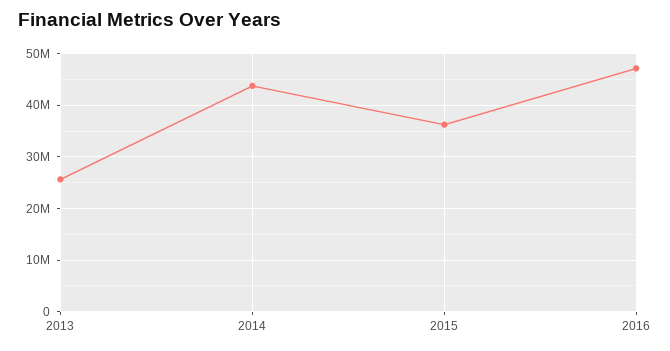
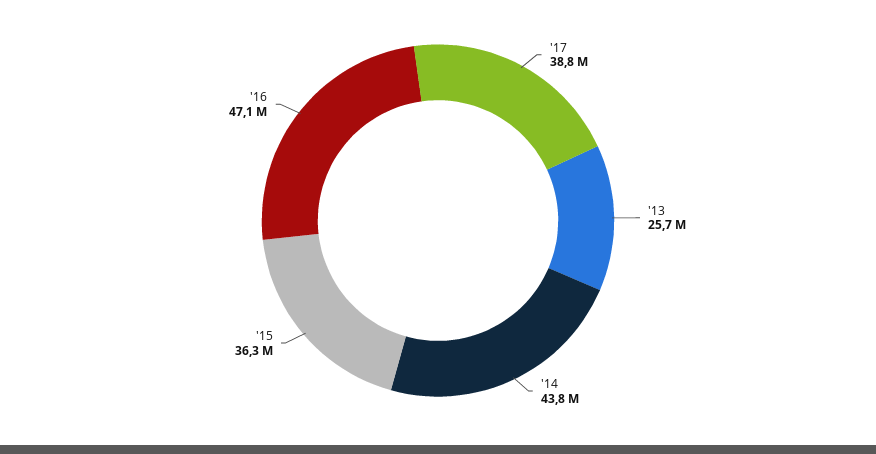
'17: none -> 38800000

